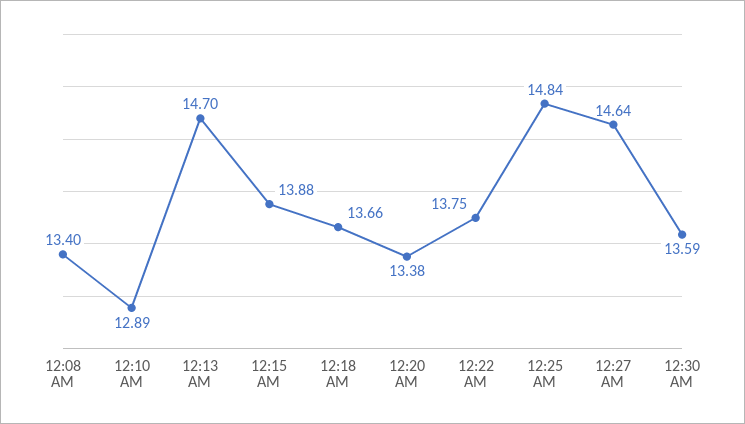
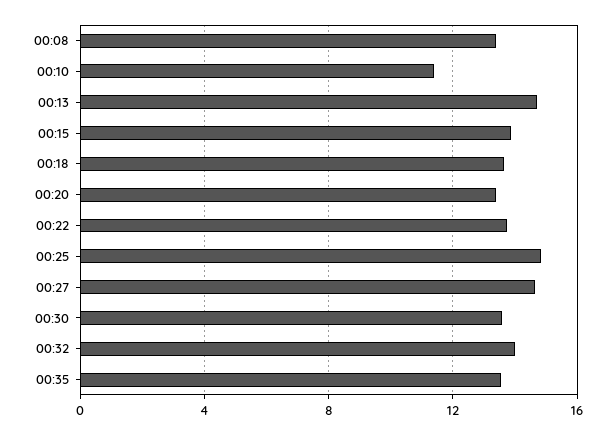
12:10 AM: 12.89 -> 11.5
00:32: none -> 14
00:35: none -> 13.5

